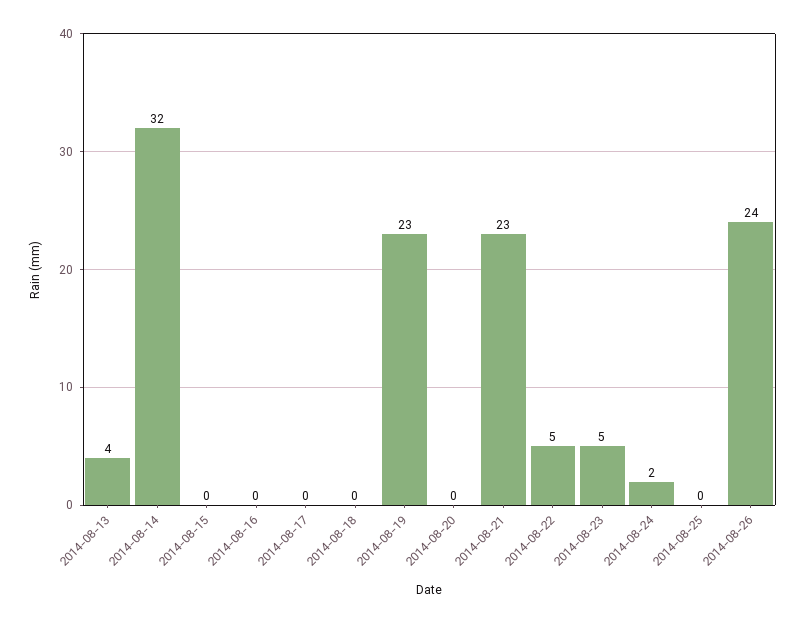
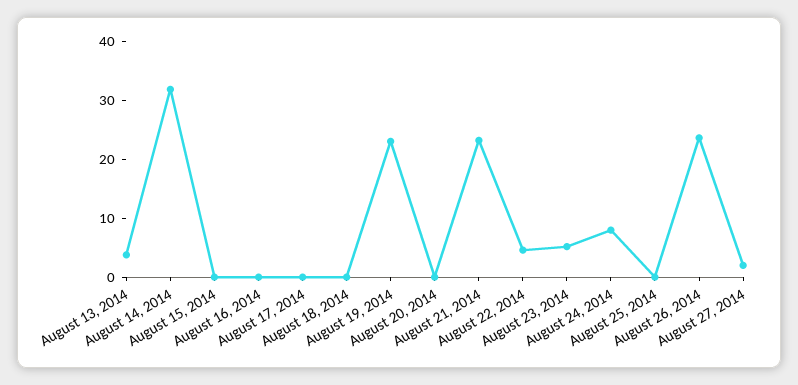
2014-08-24: 2 -> 8
August 27, 2014: none -> 2

